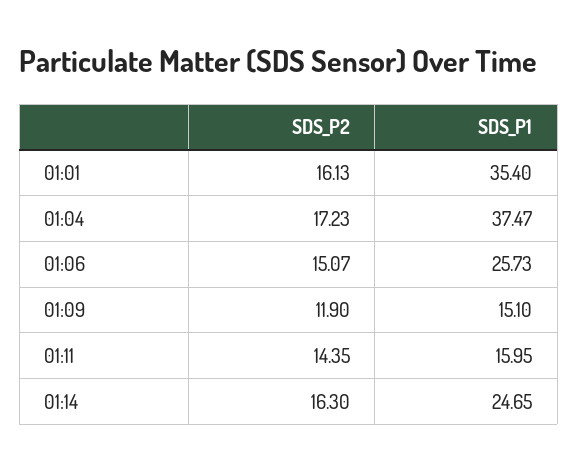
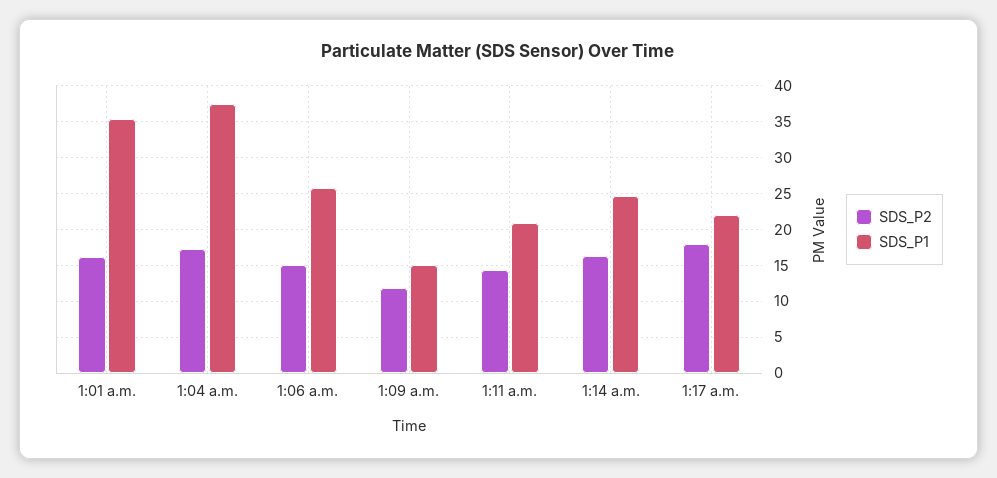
SDS_P1, 01:11: 15.95 -> 21
SDS_P2, 1:17 a.m.: none -> 18
SDS_P1, 1:17 a.m.: none -> 22

